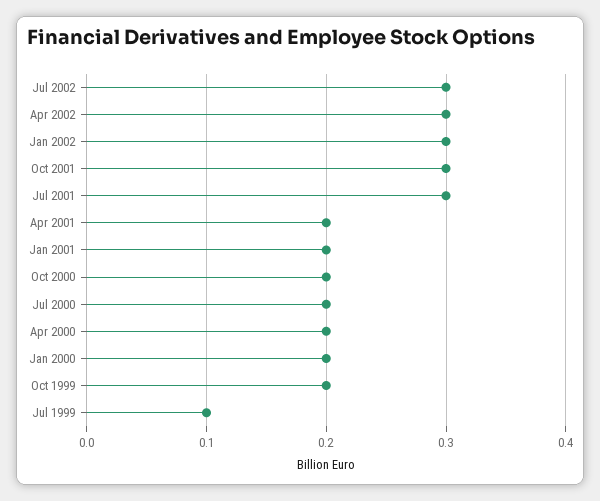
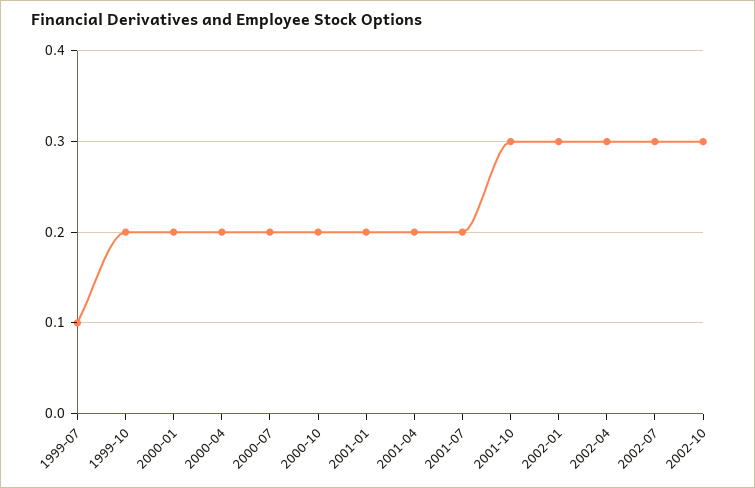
Jul 2001: 0.3 -> 0.2
2002-10: none -> 0.3

